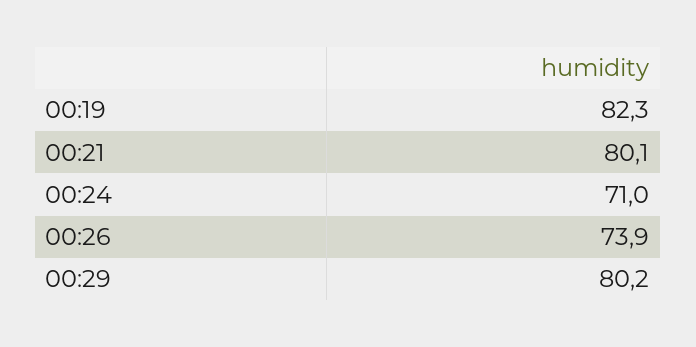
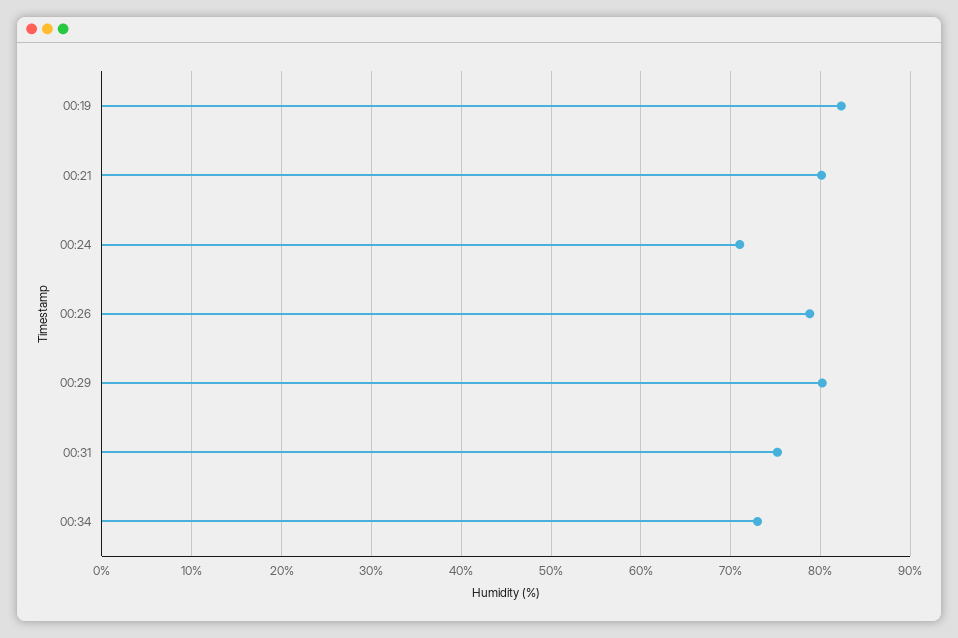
00:26: 73.9 -> 79
00:31: none -> 75
00:34: none -> 73

